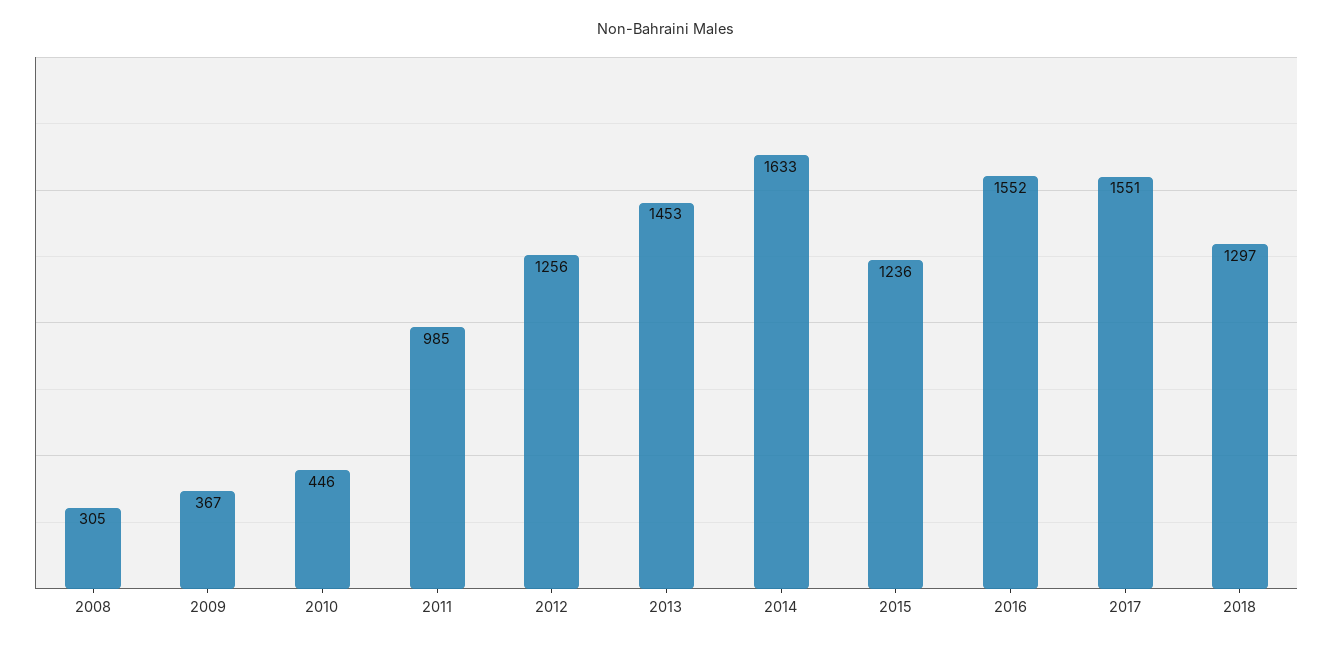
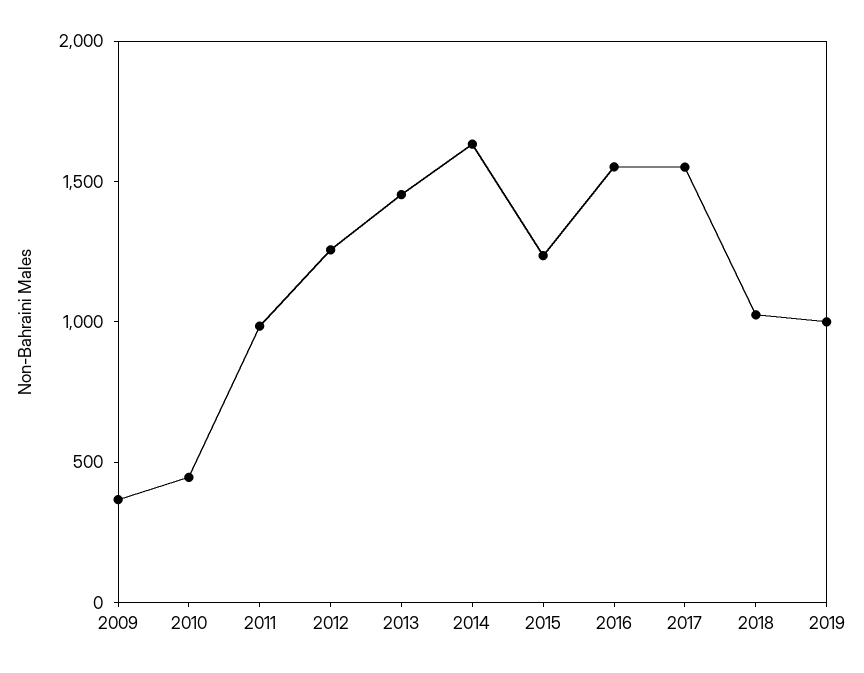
2008: 305 -> none
2018: 1297 -> 1000
2019: none -> 1000

